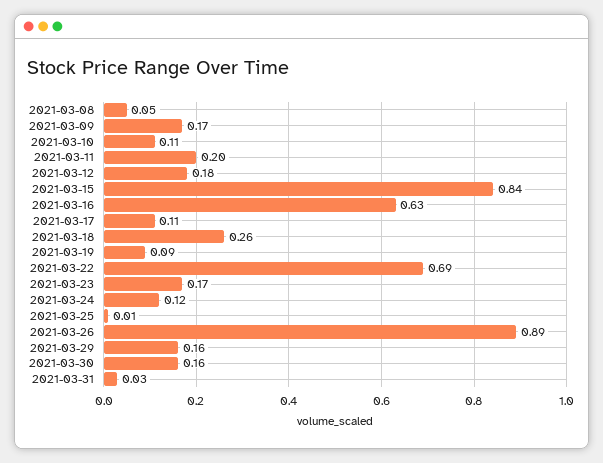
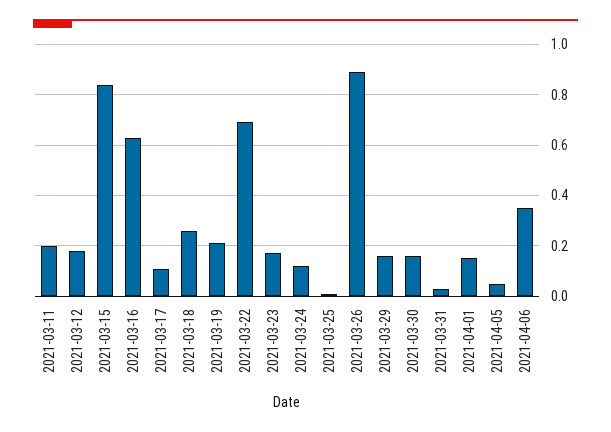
2021-03-08: 0.05 -> none
2021-03-09: 0.17 -> none
2021-03-10: 0.11 -> none
2021-03-19: 0.09 -> 0.2
2021-04-01: none -> 0.15
2021-04-05: none -> 0.05
2021-04-06: none -> 0.35

